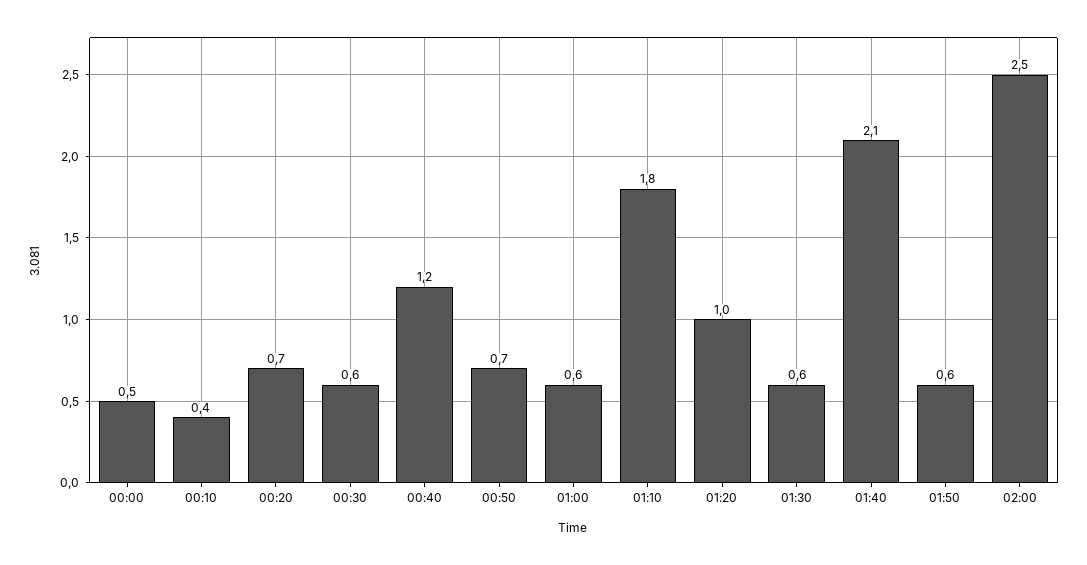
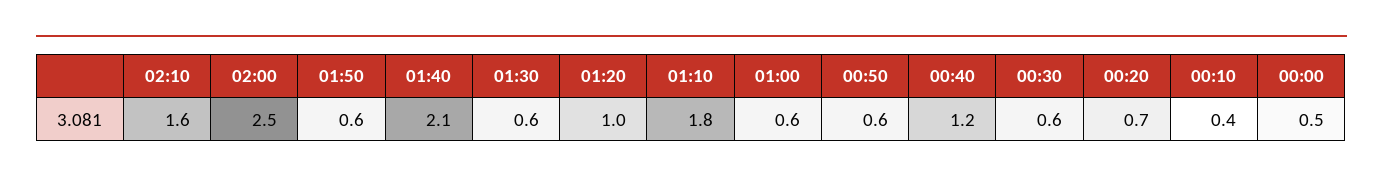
00:50: 0.7 -> 0.6
02:10: none -> 1.6

